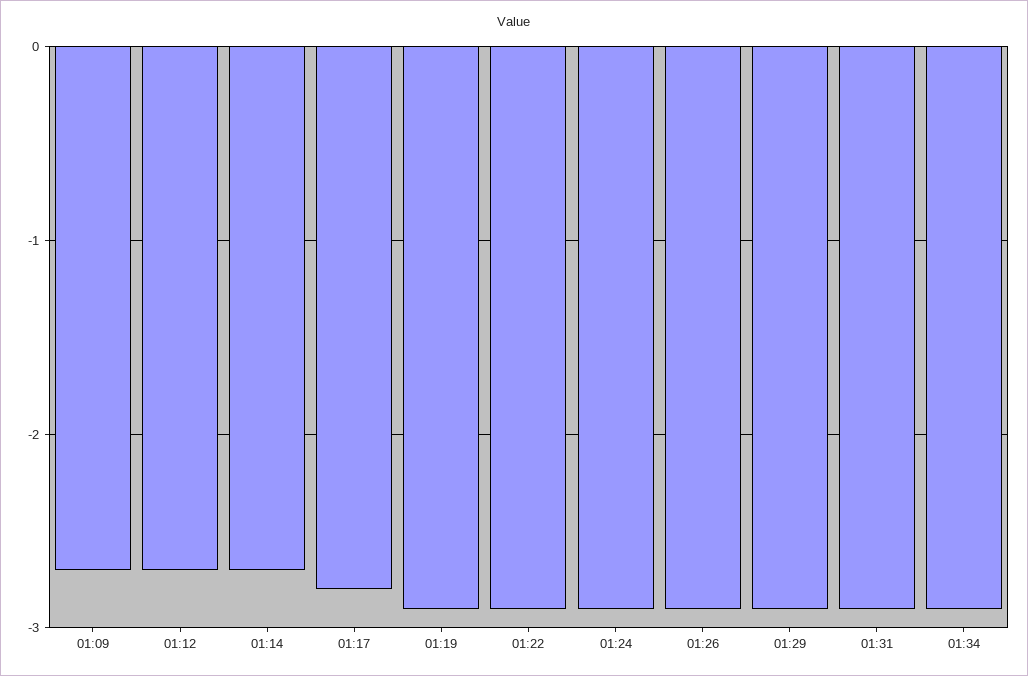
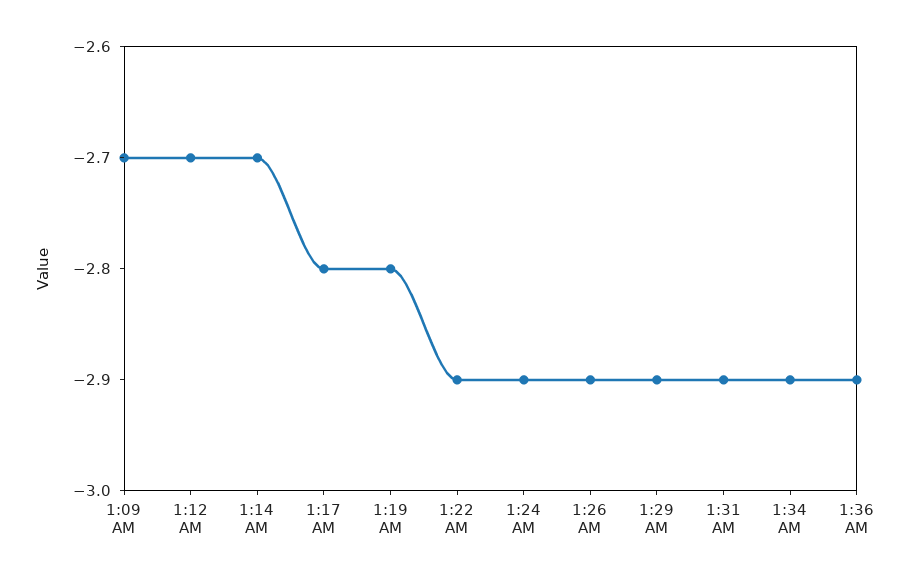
01:19: -2.9 -> -2.8
1:36 AM: none -> -2.9

